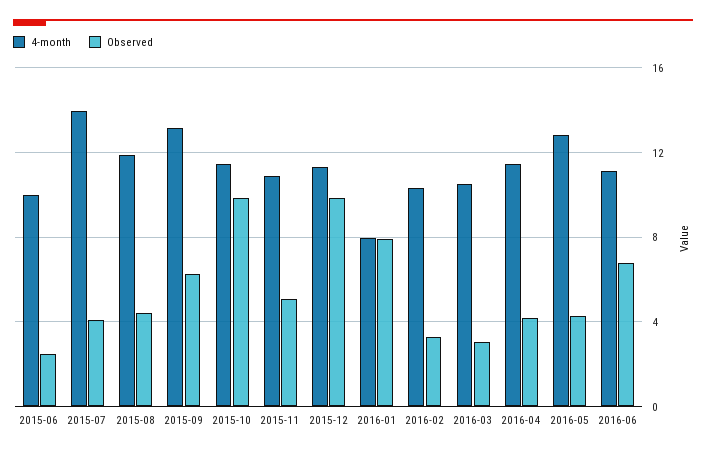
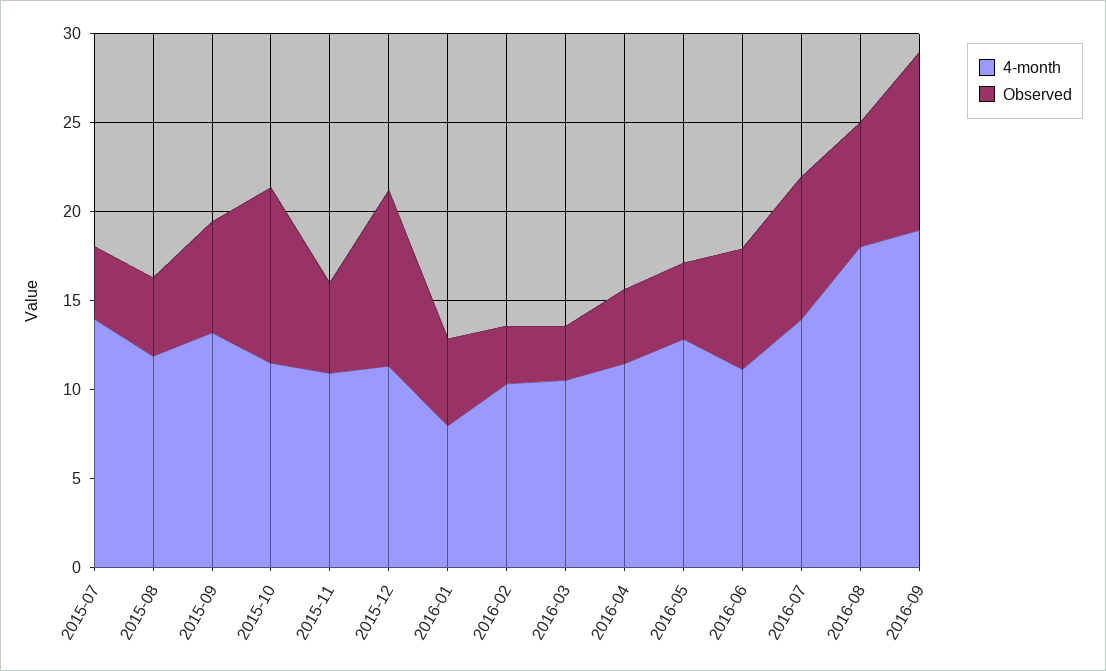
4-month, 2015-06: 10 -> none
Observed, 2015-06: 2.5 -> none
Observed, 2016-01: 8 -> 5
4-month, 2016-07: none -> 14
Observed, 2016-07: none -> 8
4-month, 2016-08: none -> 18
Observed, 2016-08: none -> 7
4-month, 2016-09: none -> 19
Observed, 2016-09: none -> 10

